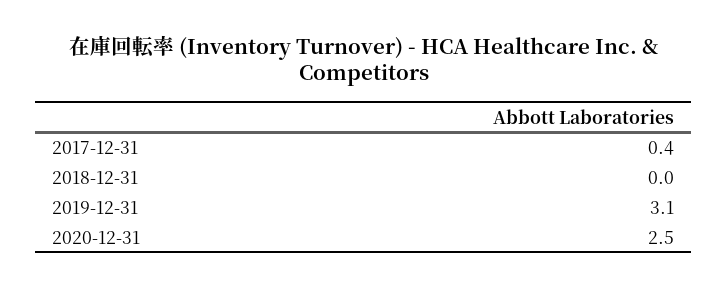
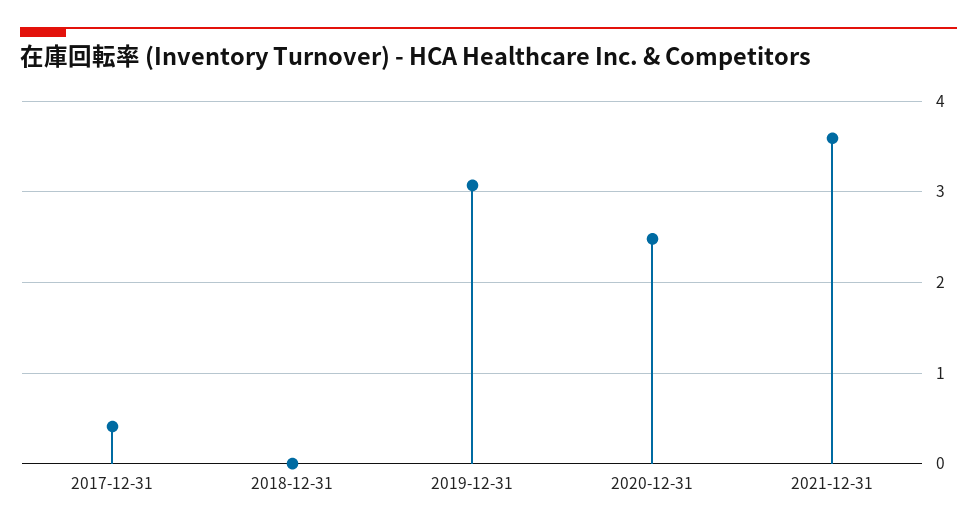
2021-12-31: none -> 3.6

